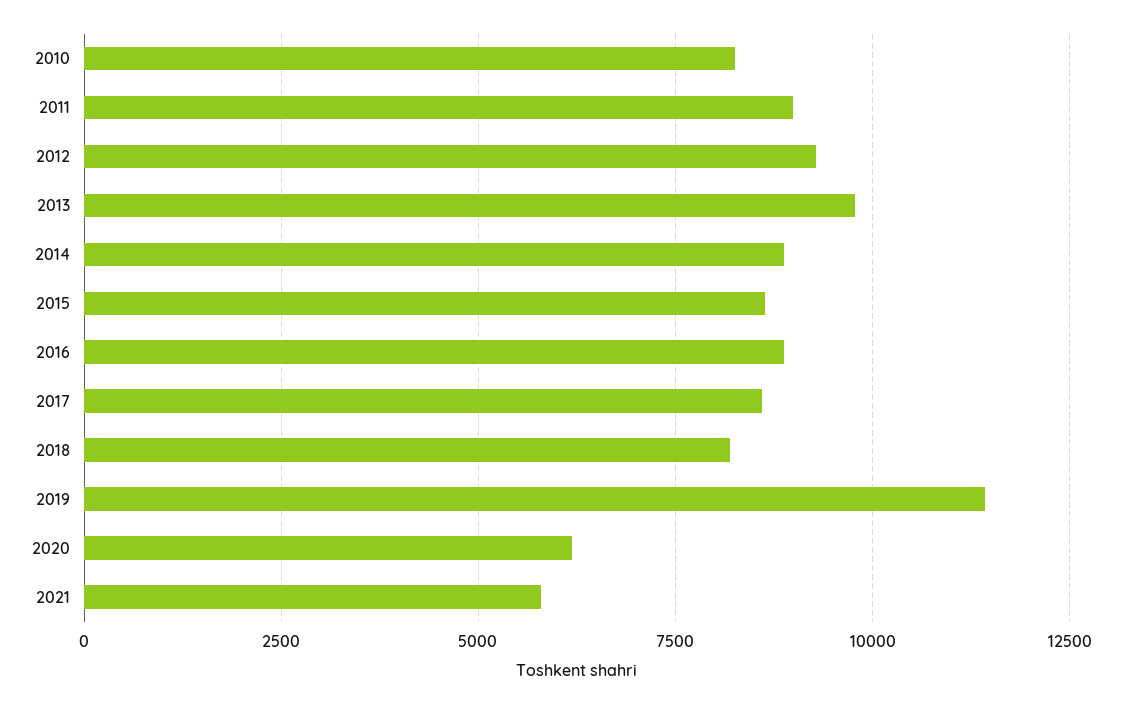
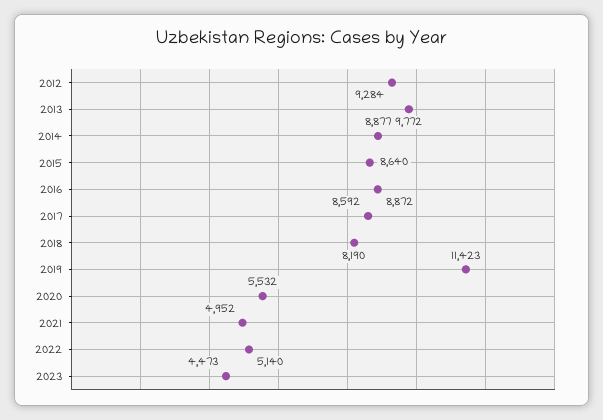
2010: 8250 -> none
2011: 9000 -> none
2020: 6250 -> 5532
2021: 5750 -> 4952
2022: none -> 5140
2023: none -> 4473

